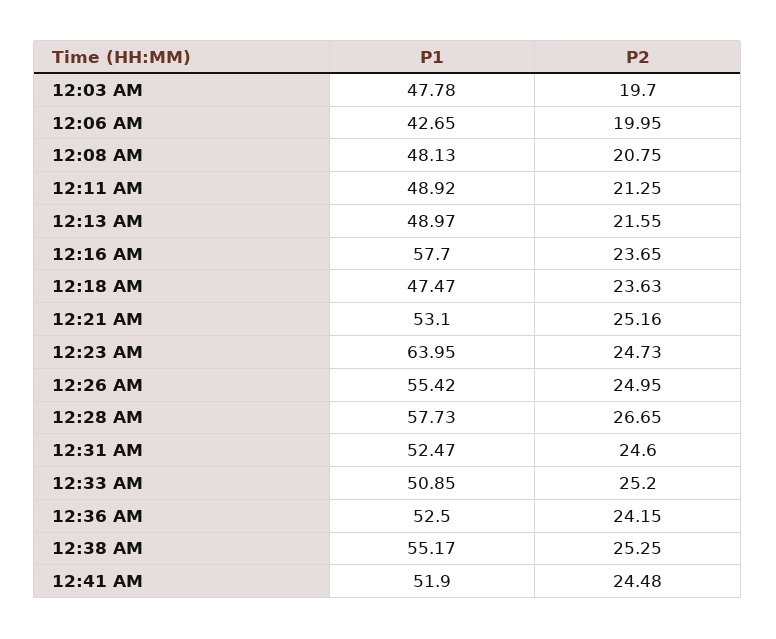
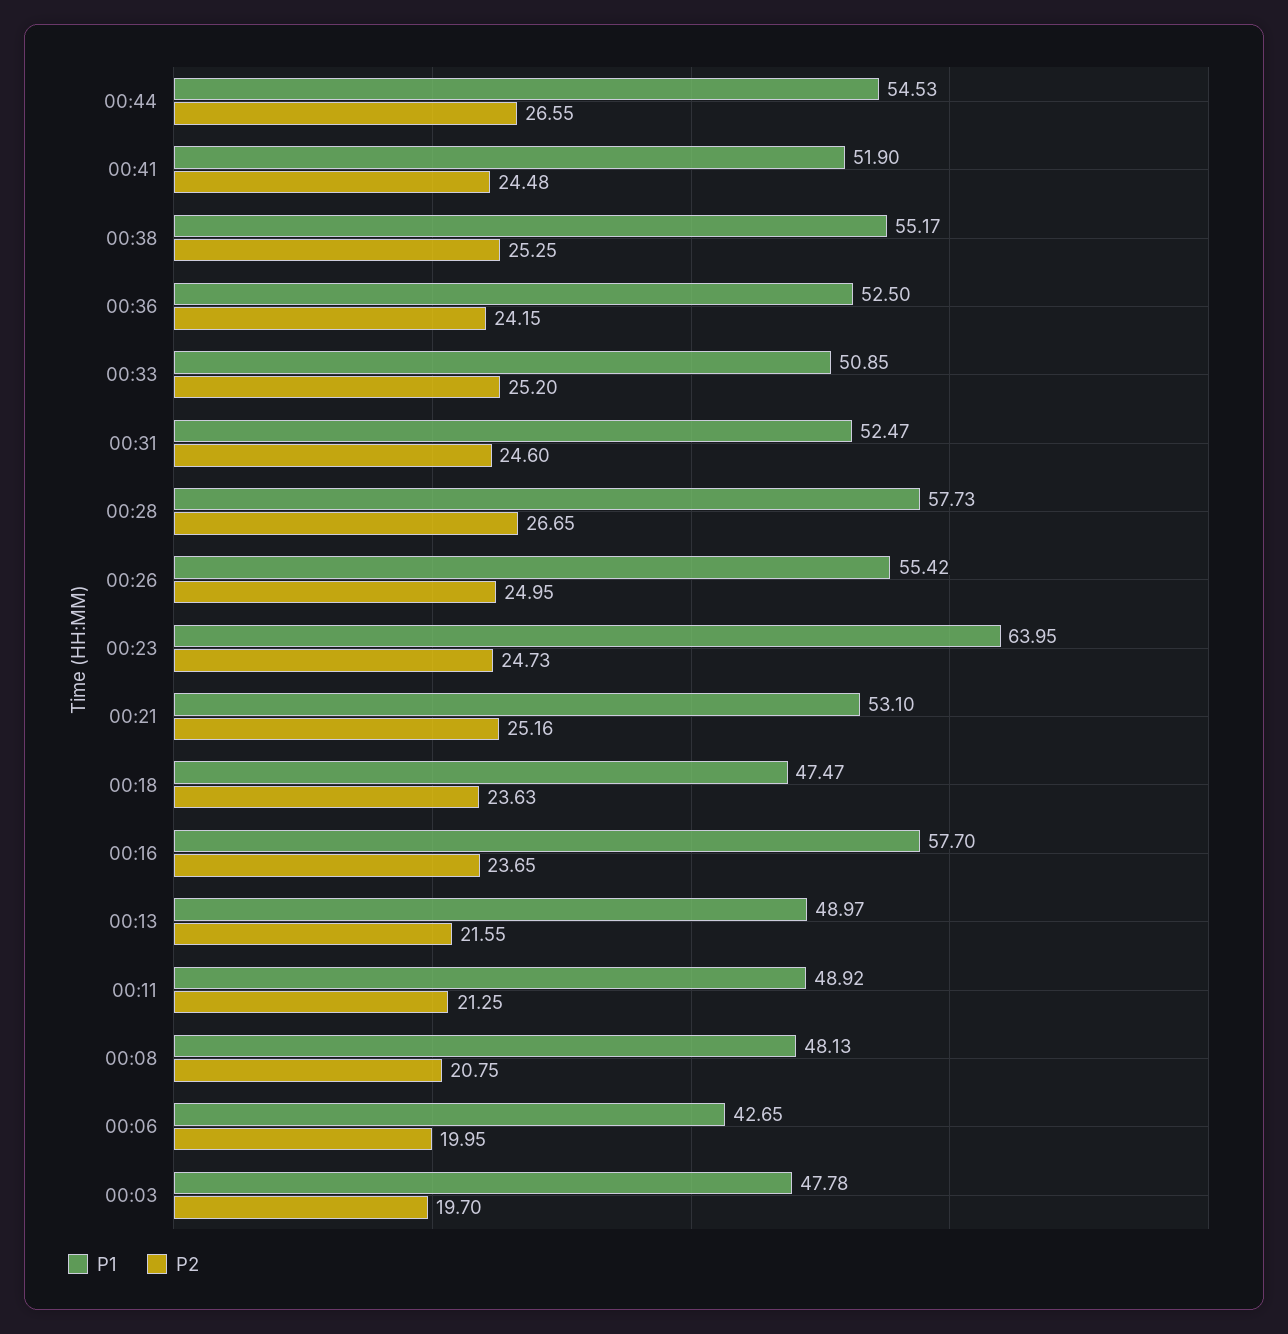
P1, 00:44: none -> 54.53
P2, 00:44: none -> 26.55

